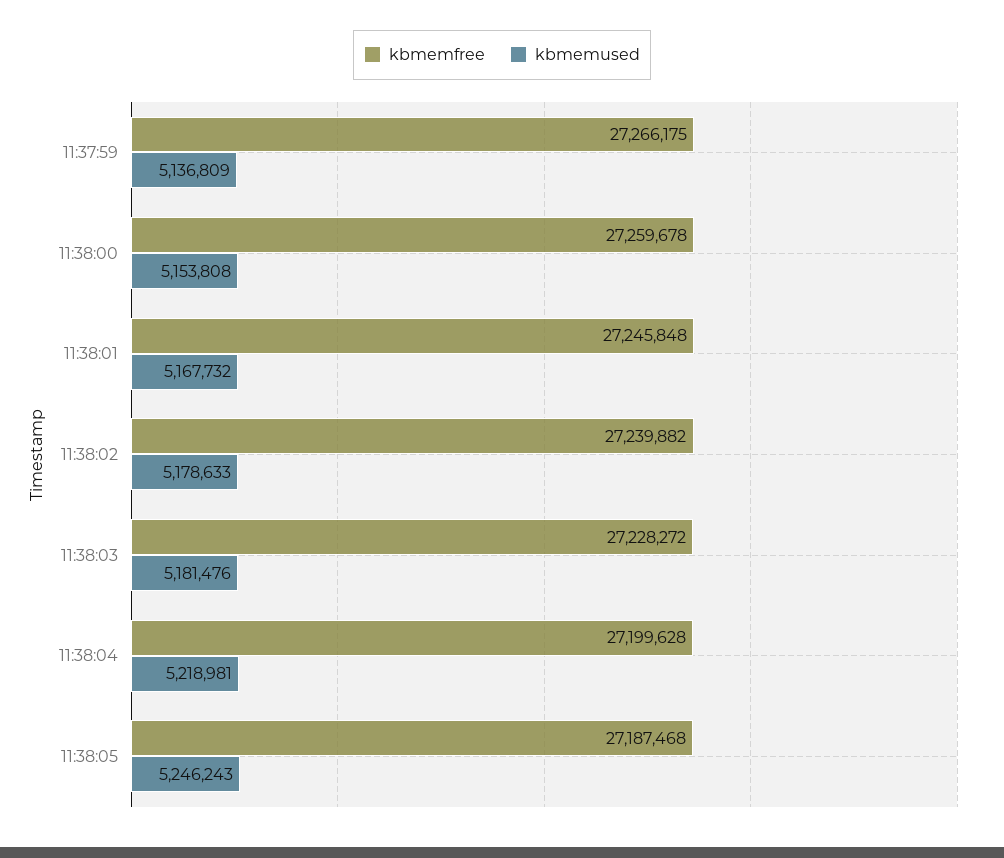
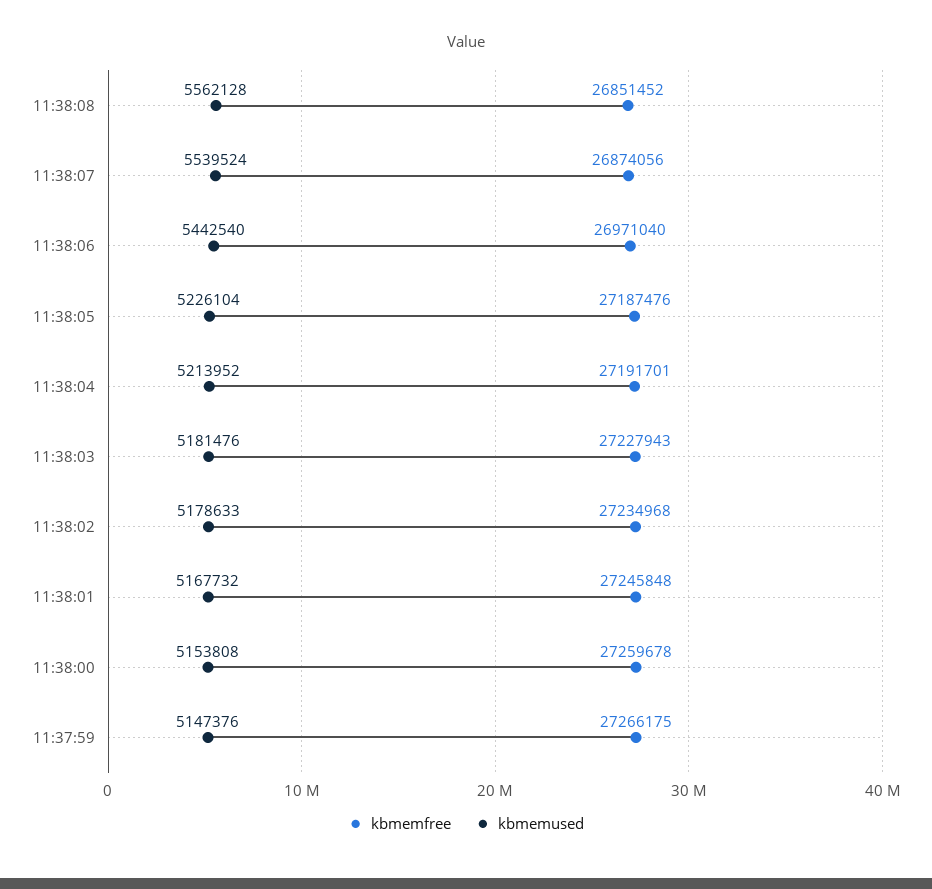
kbmemused, 11:37:59: 5136809 -> 5147376
kbmemfree, 11:38:02: 27239882 -> 27234968
kbmemfree, 11:38:03: 27228272 -> 27227943
kbmemfree, 11:38:04: 27199628 -> 27191701
kbmemused, 11:38:04: 5218981 -> 5213952
kbmemfree, 11:38:05: 27187468 -> 27187476
kbmemused, 11:38:05: 5246243 -> 5226104
kbmemfree, 11:38:08: none -> 26851452
kbmemused, 11:38:08: none -> 5562128
kbmemfree, 11:38:07: none -> 26874056
kbmemused, 11:38:07: none -> 5539524
kbmemfree, 11:38:06: none -> 26971040
kbmemused, 11:38:06: none -> 5442540

